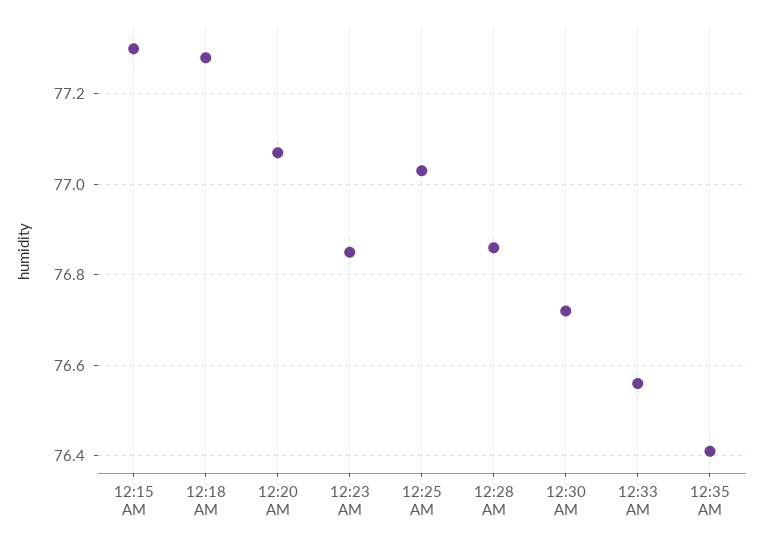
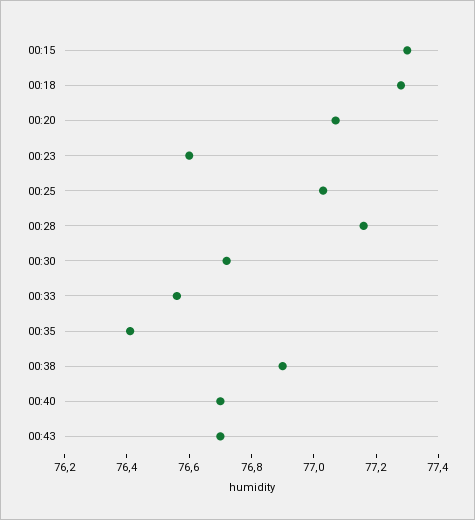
12:23 AM: 76.85 -> 76.6
12:28 AM: 76.85 -> 77.15
00:38: none -> 76.9
00:40: none -> 76.7
00:43: none -> 76.7

